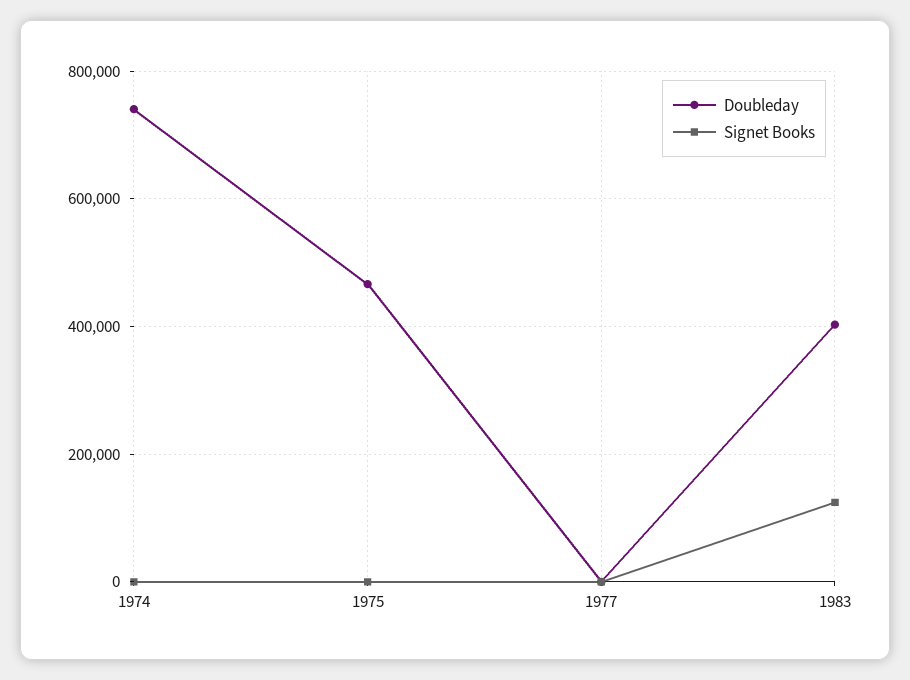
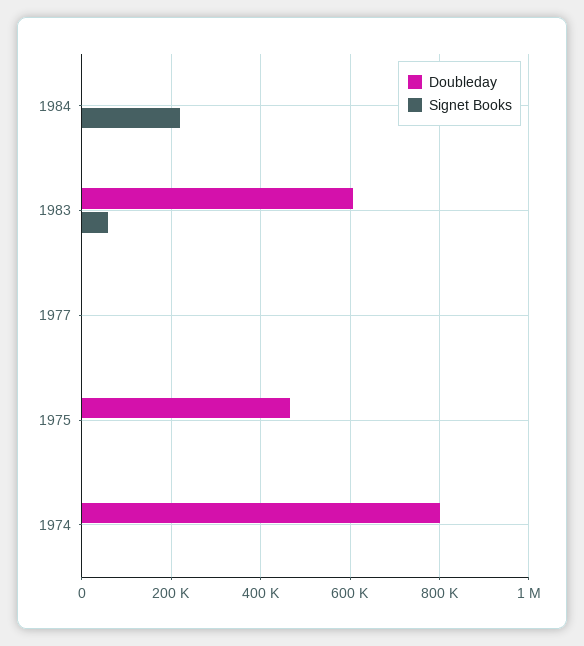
Doubleday, 1974: 740000 -> 800000
Doubleday, 1983: 400000 -> 600000
Signet Books, 1983: 120000 -> 60000
Doubleday, 1984: none -> 0
Signet Books, 1984: none -> 220000

